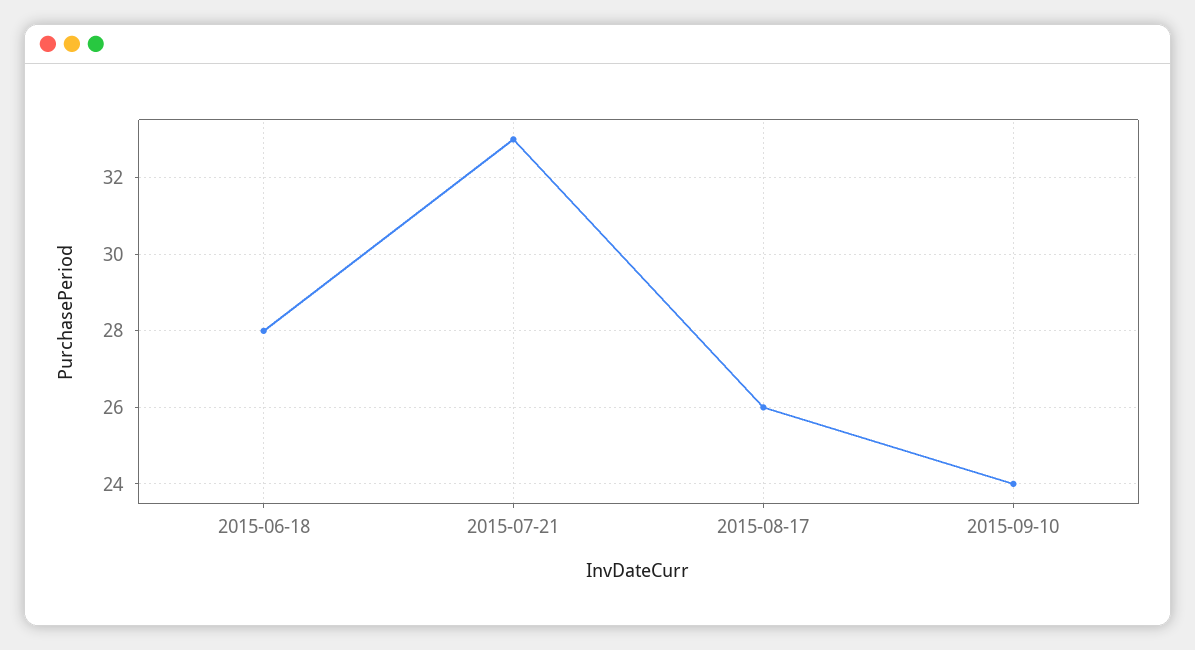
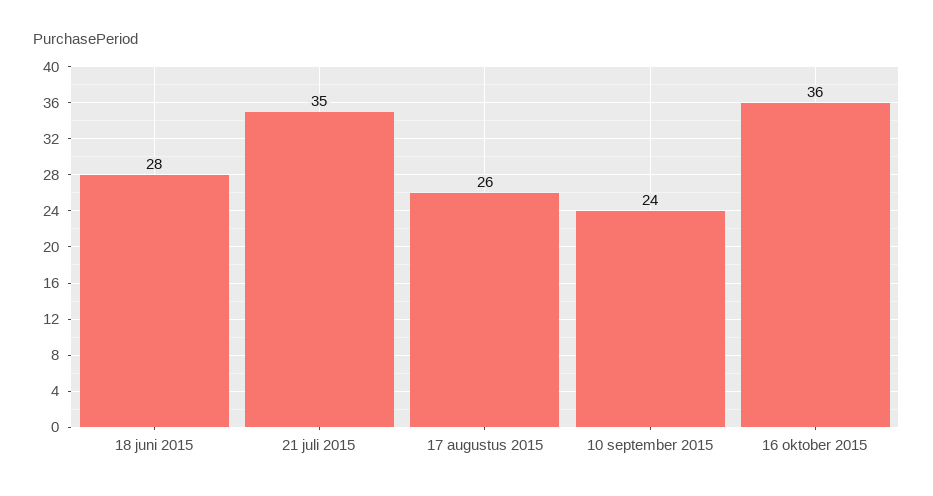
2015-07-21: 33 -> 35
16 oktober 2015: none -> 36

